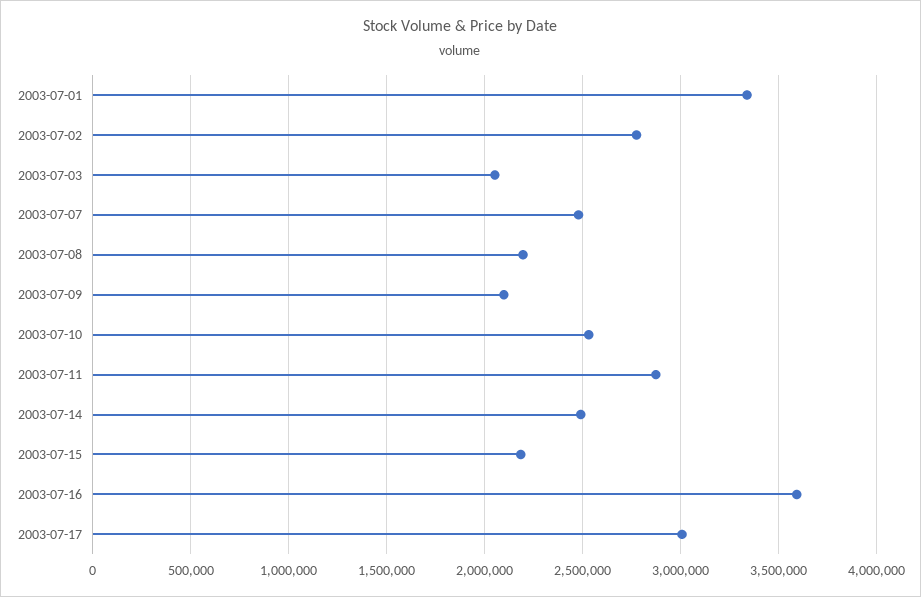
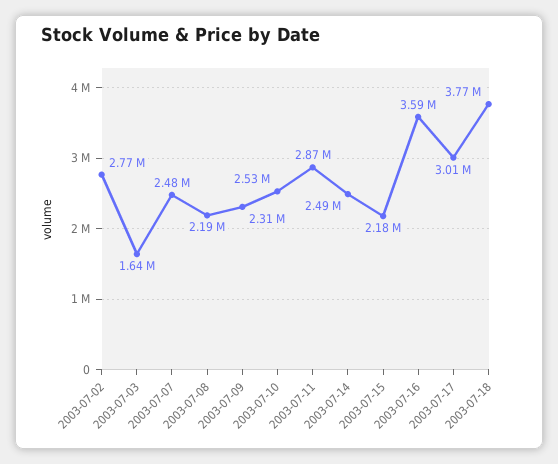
2003-07-01: 3350000 -> none
2003-07-03: 2050000 -> 1640000
2003-07-09: 2100000 -> 2310000
2003-07-18: none -> 3770000

